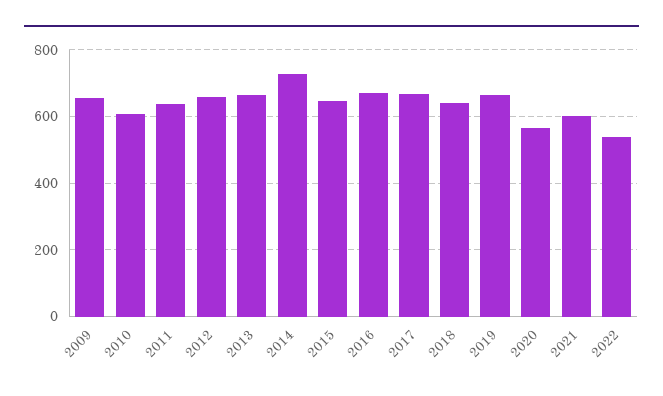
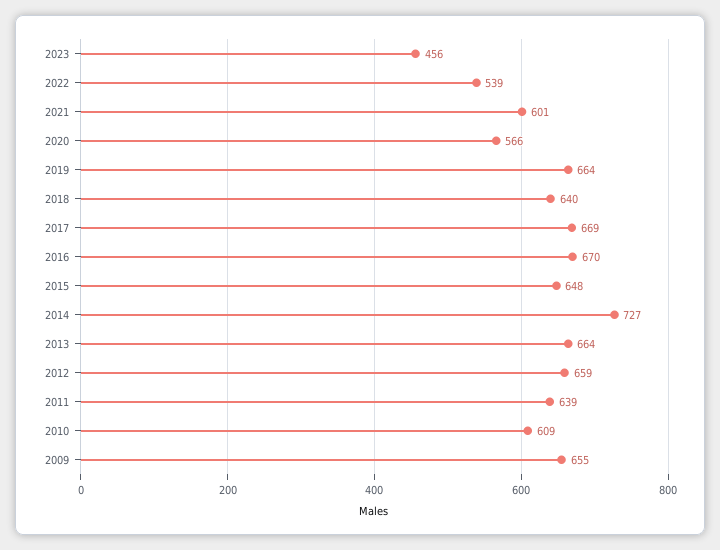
2023: none -> 456

